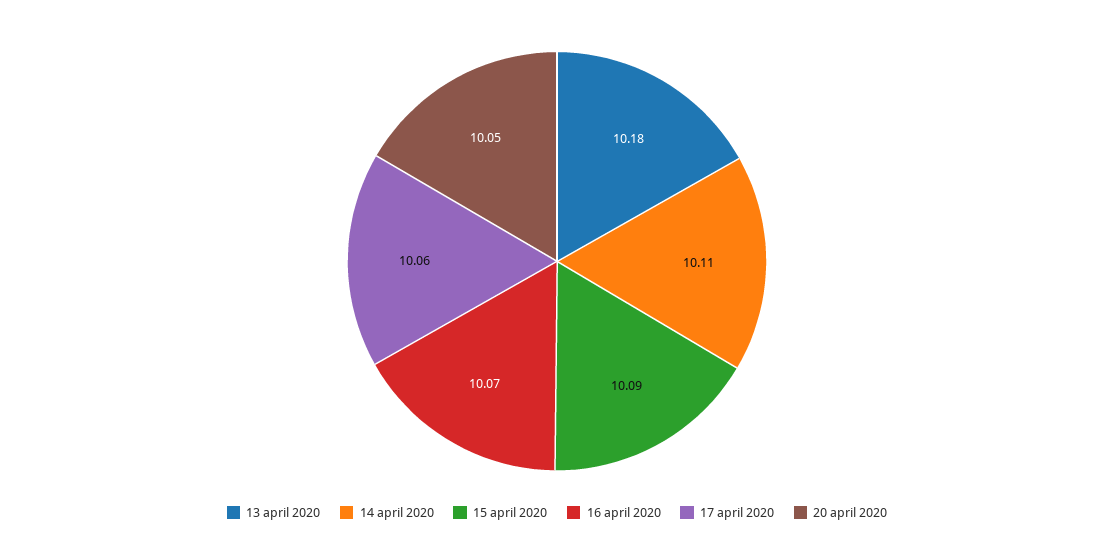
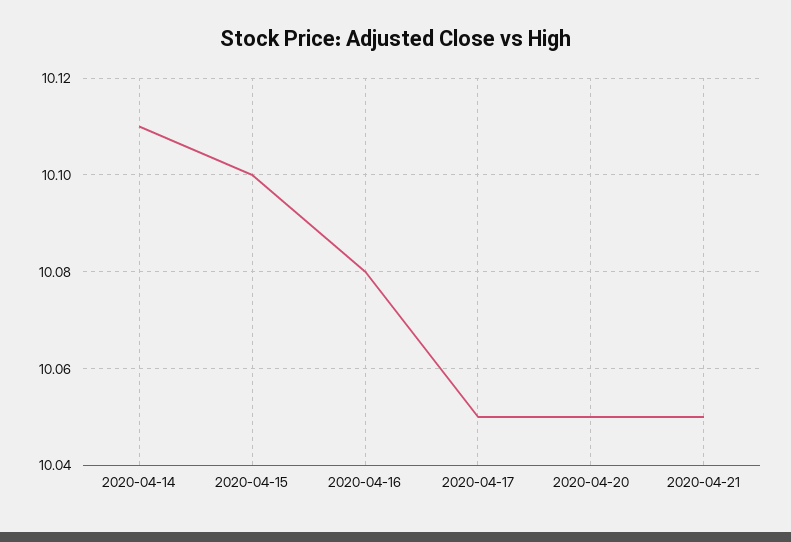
13 april 2020: 10.18 -> none
15 april 2020: 10.09 -> 10.1
16 april 2020: 10.07 -> 10.08
17 april 2020: 10.06 -> 10.05
2020-04-21: none -> 10.05

